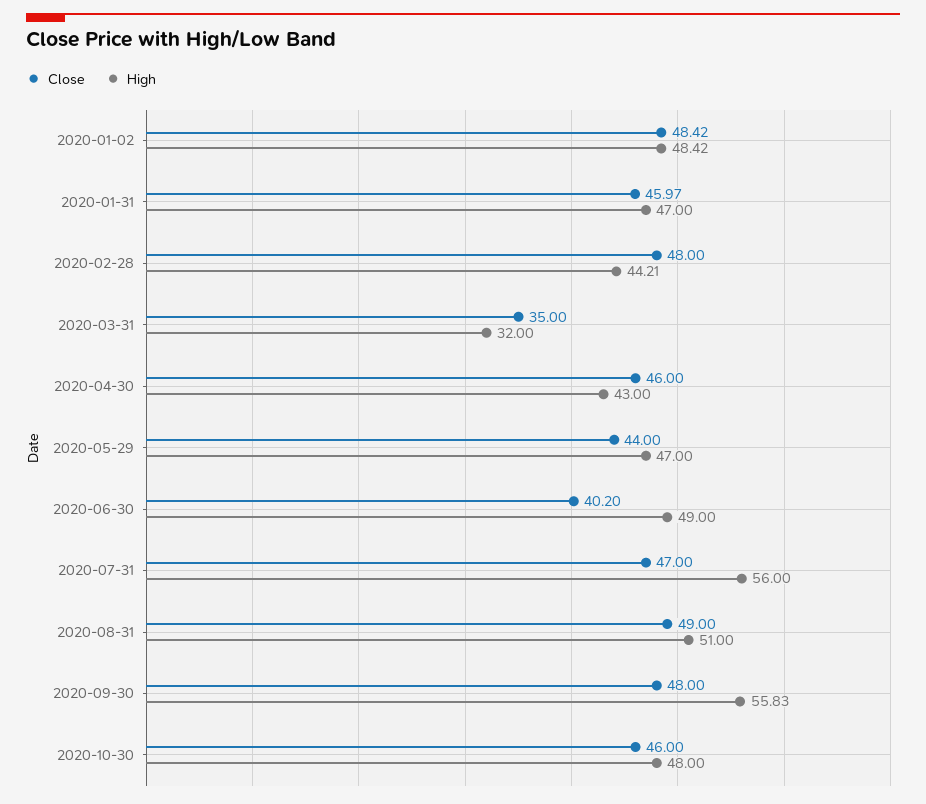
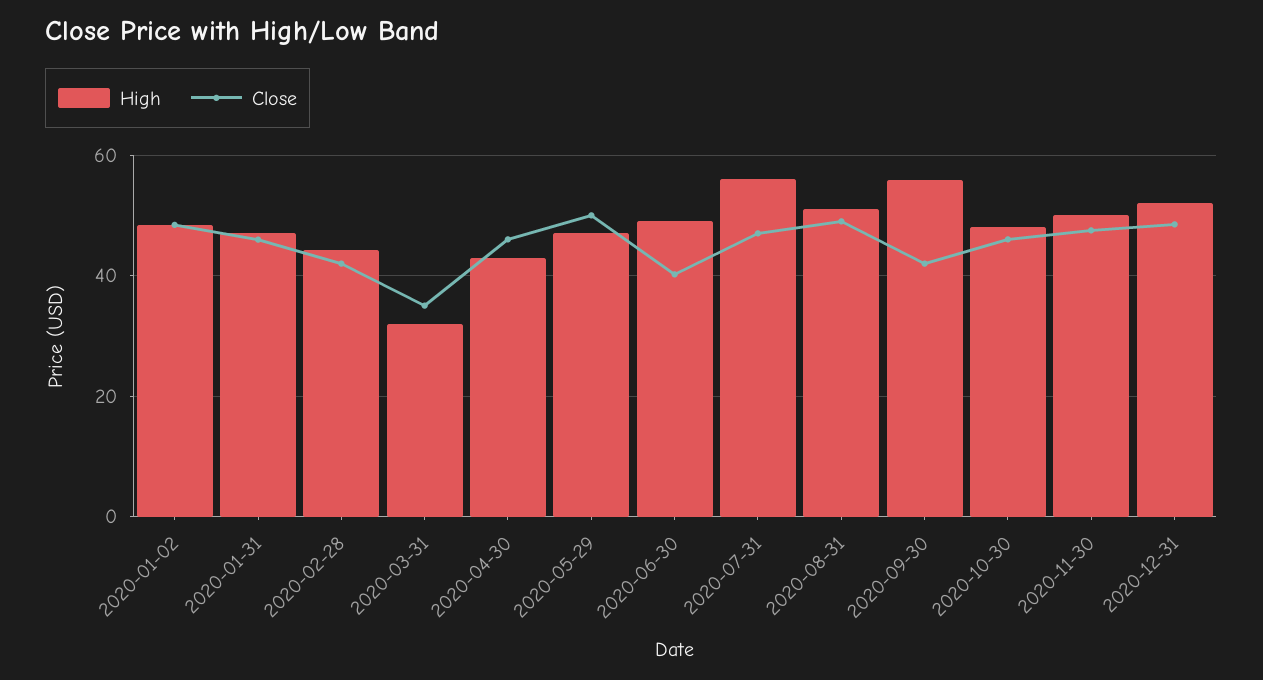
Close, 2020-02-28: 48 -> 42
Close, 2020-05-29: 44 -> 50
Close, 2020-09-30: 48 -> 42
High, 2020-11-30: none -> 50
Close, 2020-11-30: none -> 48
High, 2020-12-31: none -> 52
Close, 2020-12-31: none -> 48

